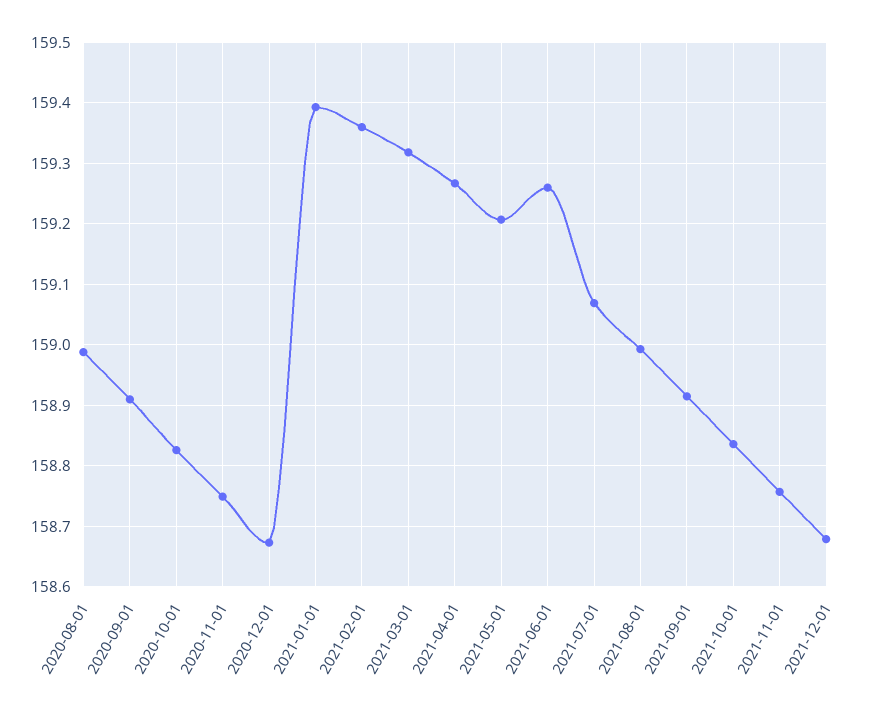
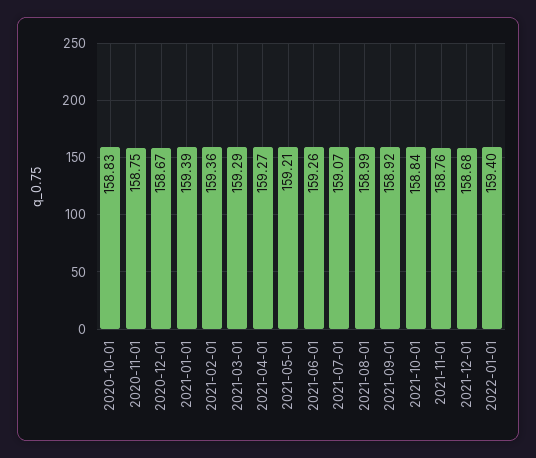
2020-08-01: 158.99 -> none
2020-09-01: 158.91 -> none
2021-03-01: 159.32 -> 159.29
2022-01-01: none -> 159.4

